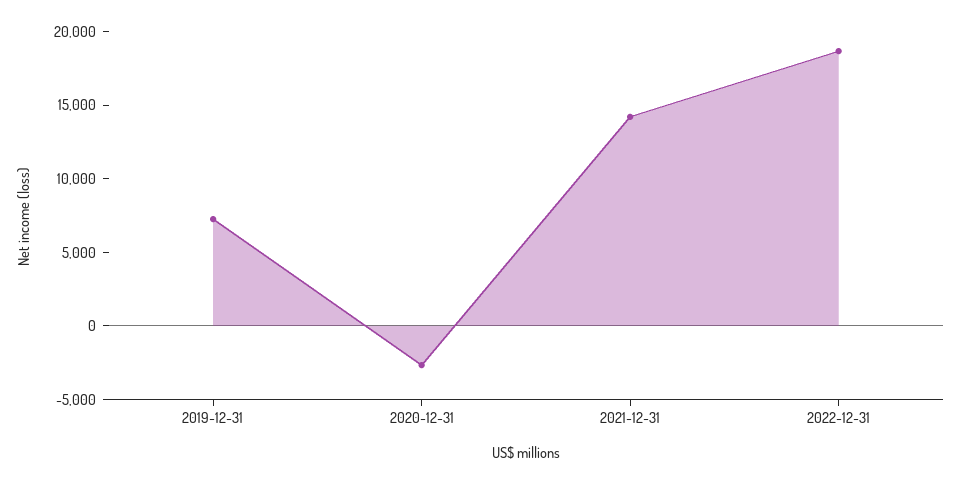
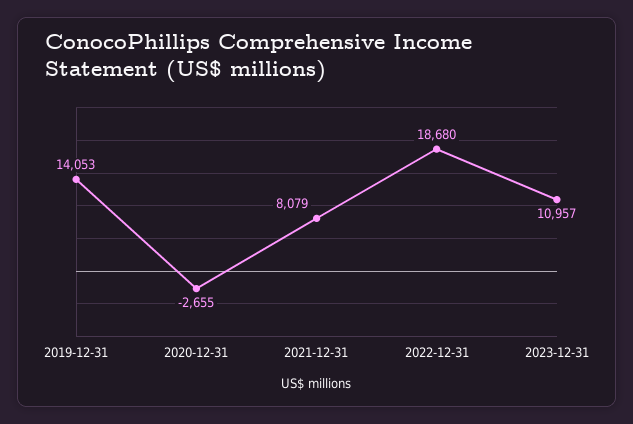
2019-12-31: 7000 -> 14053
2021-12-31: 14000 -> 8079
2023-12-31: none -> 10957

